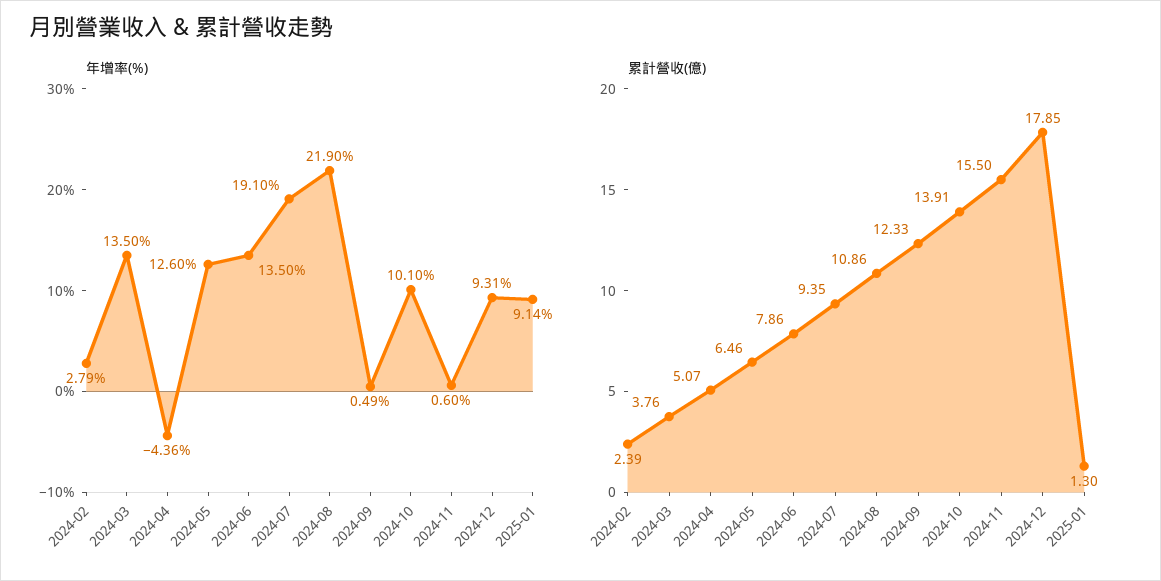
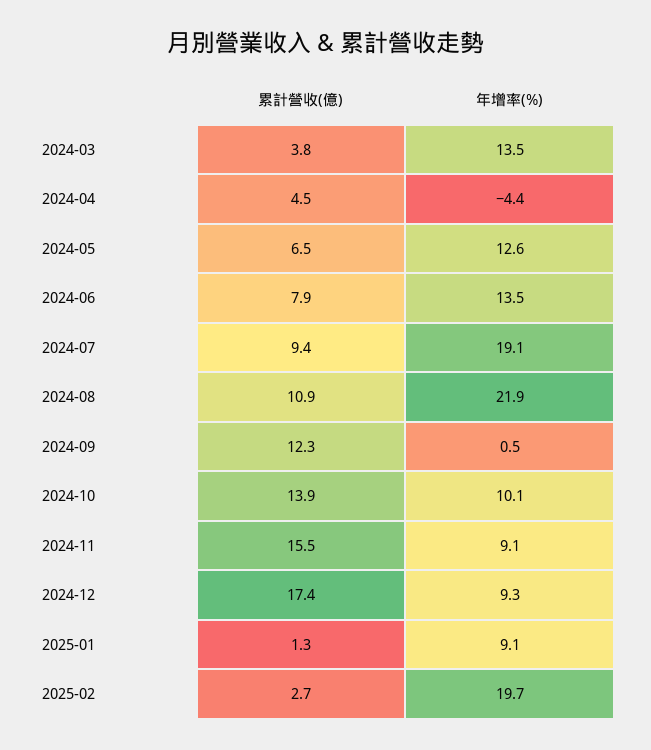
年增率(%), 2024-02: 2.79 -> none
年增率(%), 2024-11: 0.6 -> 9.1
累計營收(億), 2024-02: 2.39 -> none
累計營收(億), 2024-04: 5.07 -> 4.5
累計營收(億), 2024-12: 17.85 -> 17.4
累計營收(億), 2025-02: none -> 2.7
年增率(%), 2025-02: none -> 19.7

